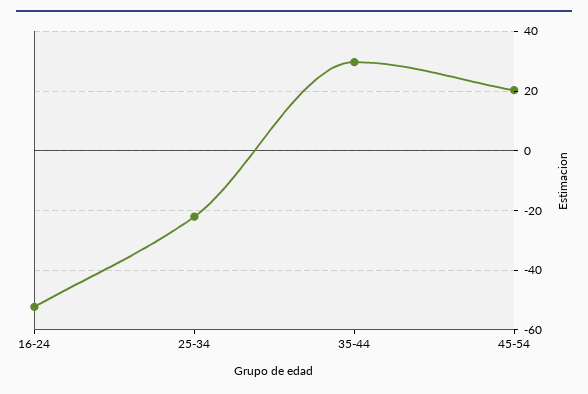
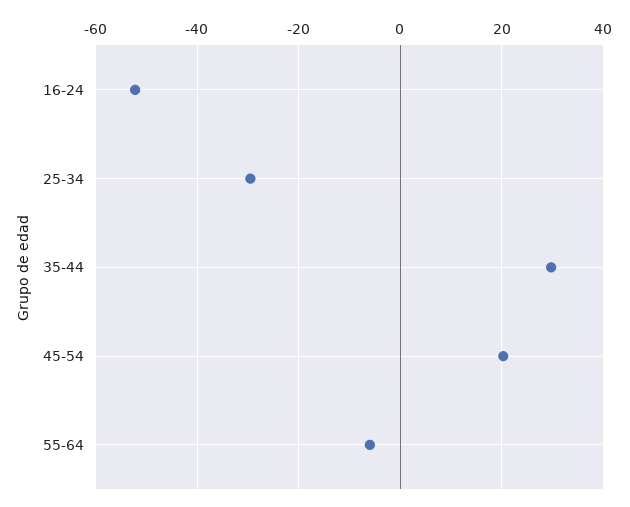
25-34: -22.5 -> -30
55-64: none -> -6

